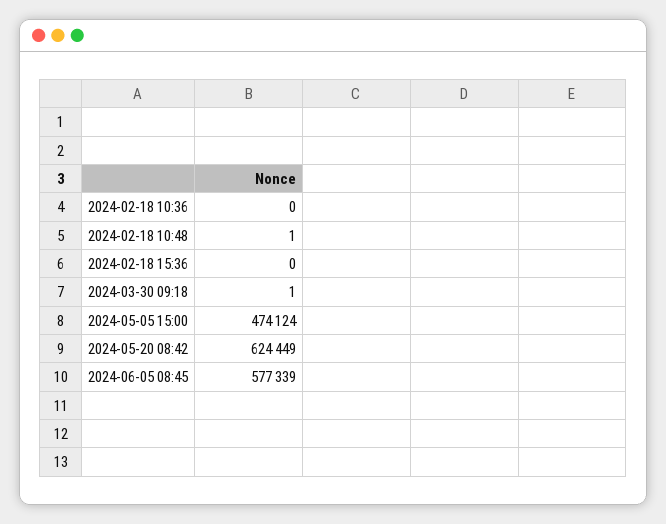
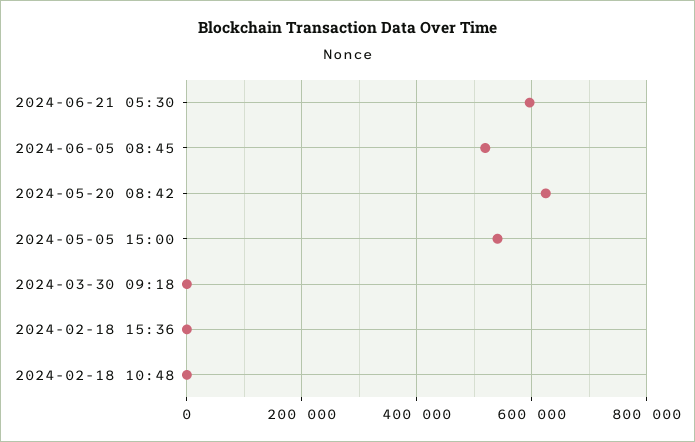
2024-02-18 10:36: 0 -> none
2024-05-05 15:00: 474124 -> 540000
2024-06-05 08:45: 577339 -> 520000
2024-06-21 05:30: none -> 600000

